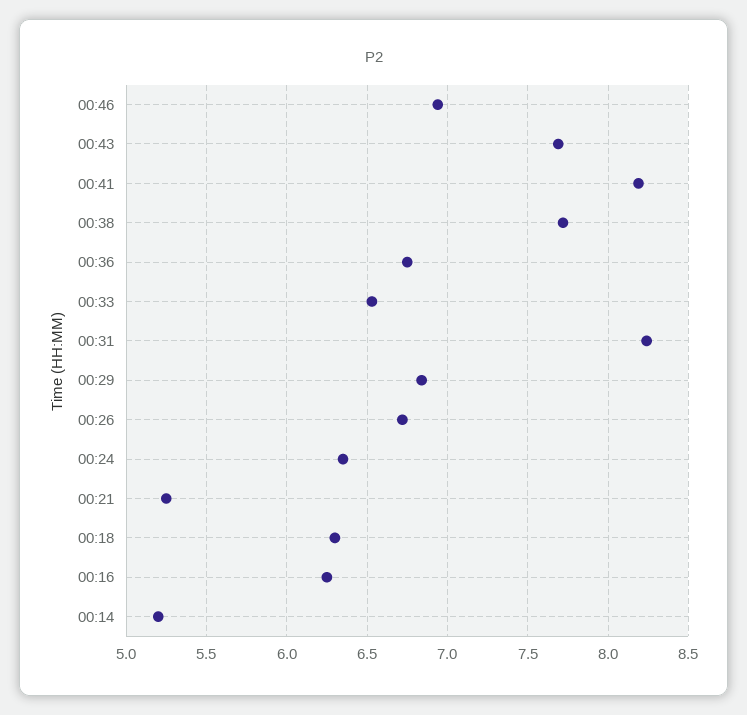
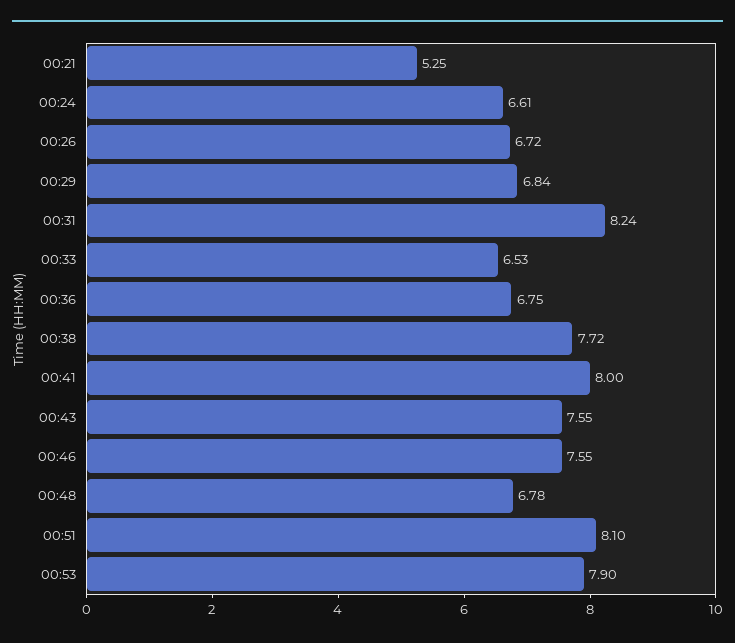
00:46: 6.95 -> 7.55
00:43: 7.7 -> 7.55
00:41: 8.2 -> 8
00:24: 6.35 -> 6.61
00:18: 6.3 -> none
00:16: 6.25 -> none
00:14: 5.2 -> none
00:48: none -> 6.78
00:51: none -> 8.1
00:53: none -> 7.9

